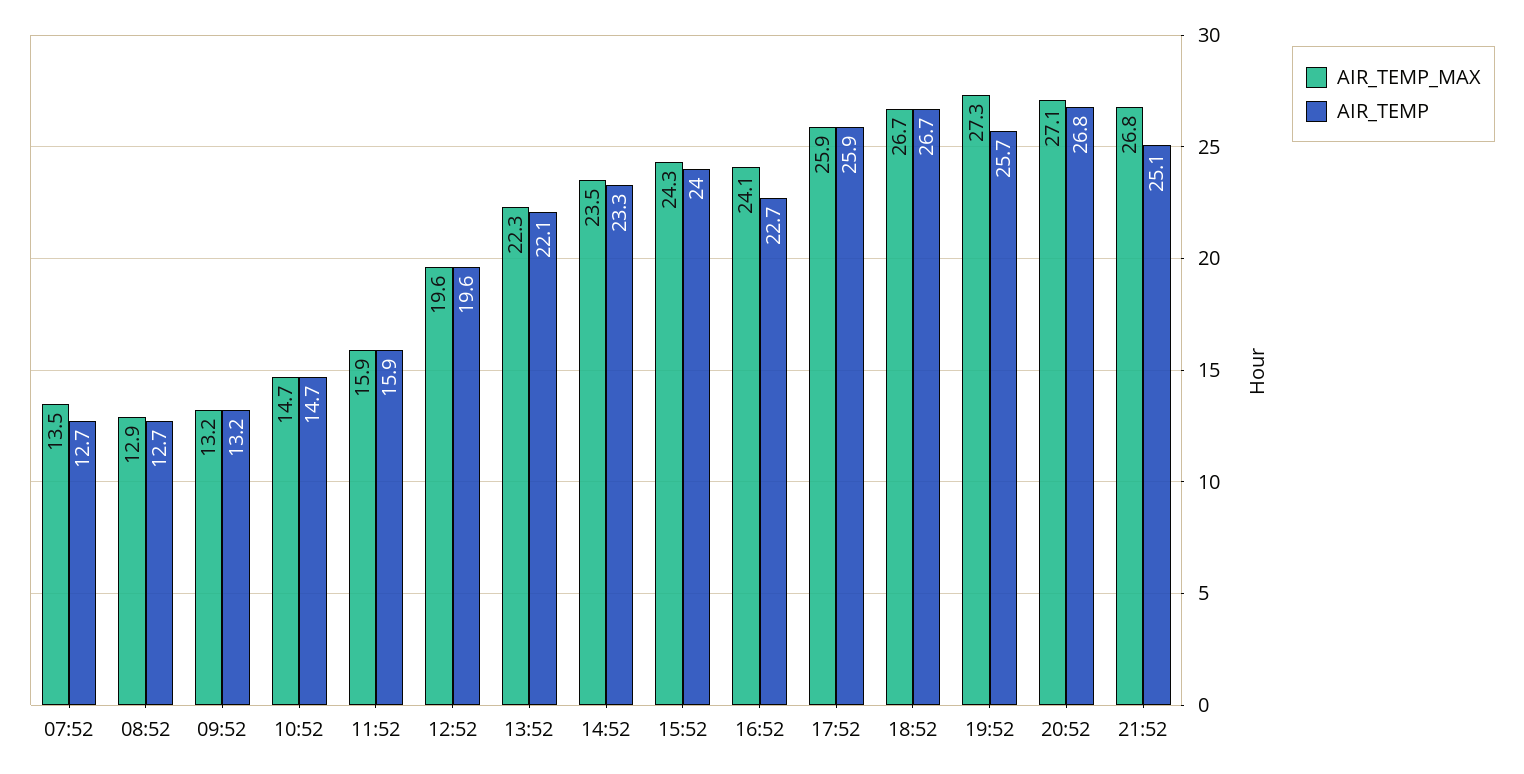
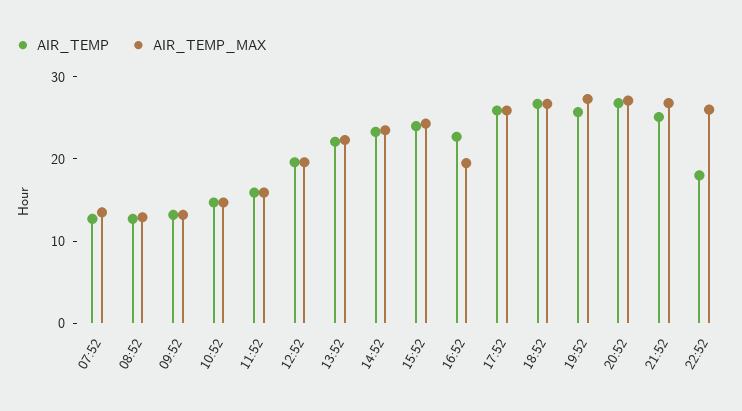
AIR_TEMP_MAX, 16:52: 24.1 -> 20
AIR_TEMP, 22:52: none -> 18
AIR_TEMP_MAX, 22:52: none -> 26

